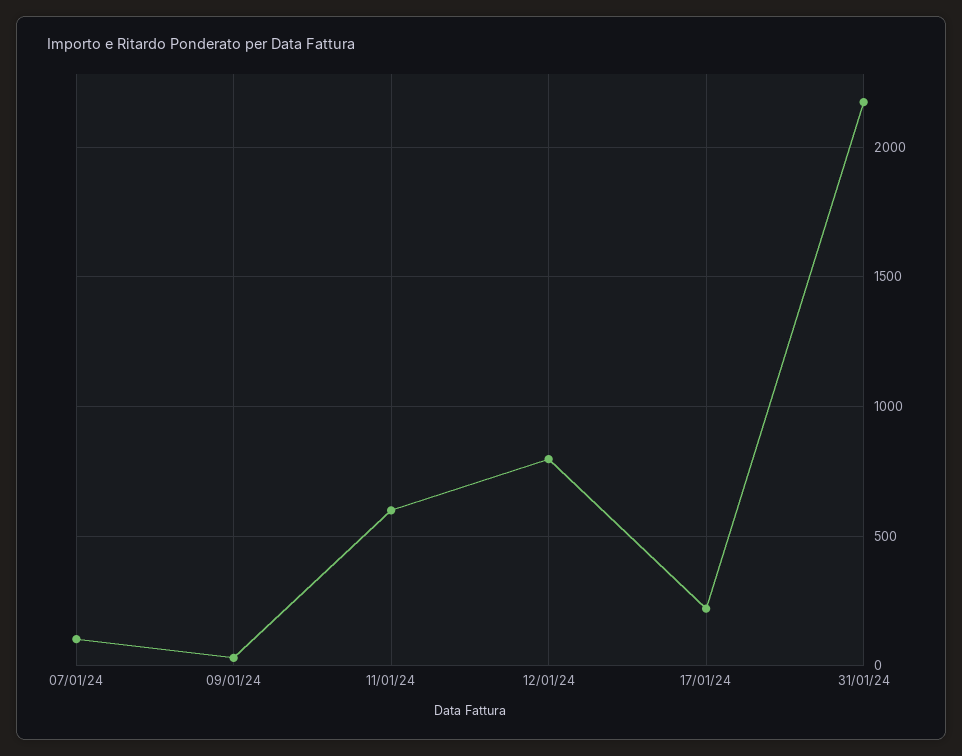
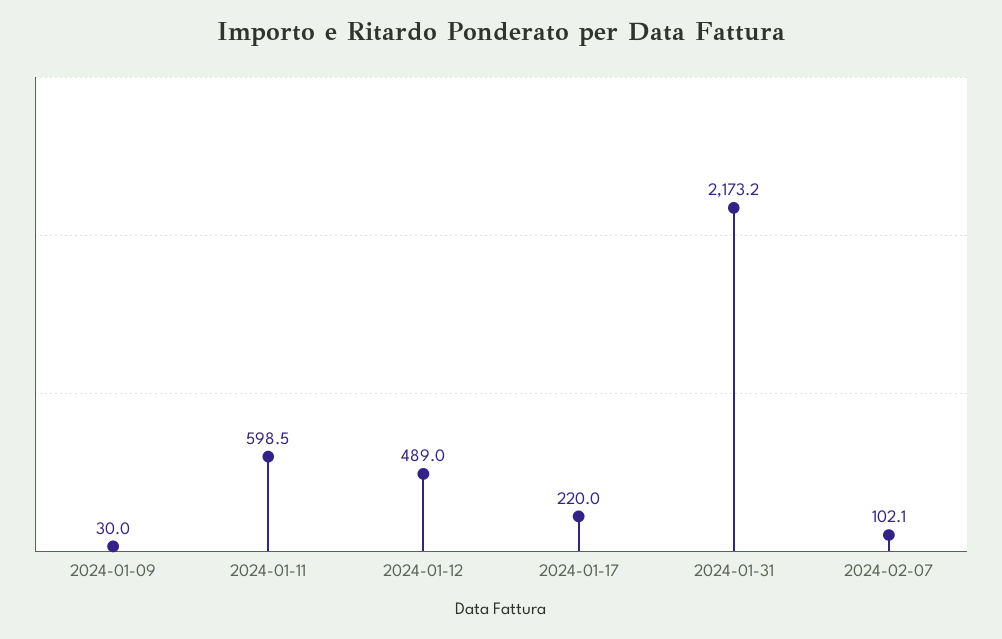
07/01/24: 100 -> none
12/01/24: 800 -> 489
2024-02-07: none -> 102.1

